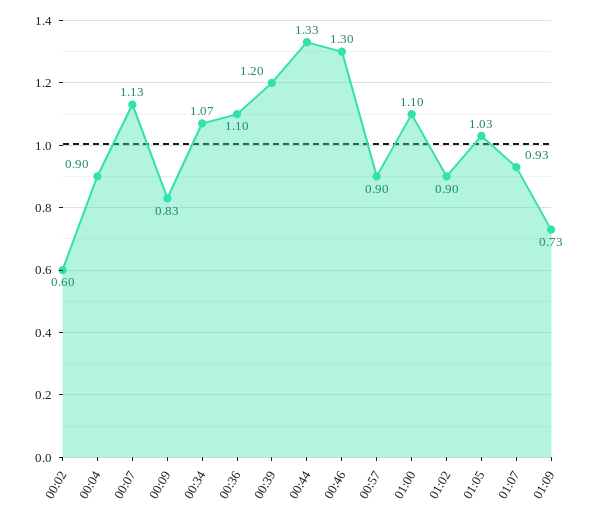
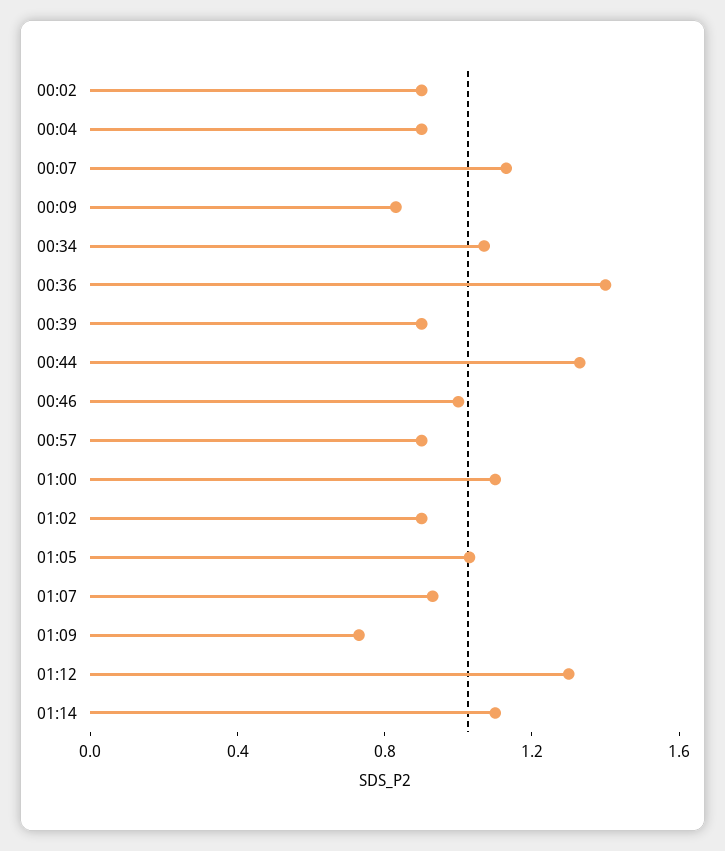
00:02: 0.6 -> 0.9
00:36: 1.1 -> 1.4
00:39: 1.2 -> 0.9
00:46: 1.3 -> 1
01:12: none -> 1.3
01:14: none -> 1.1

